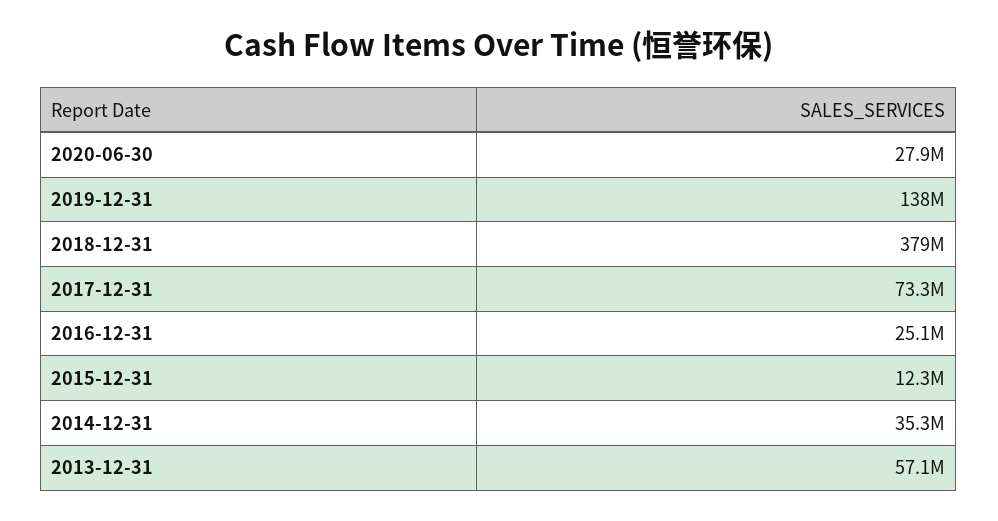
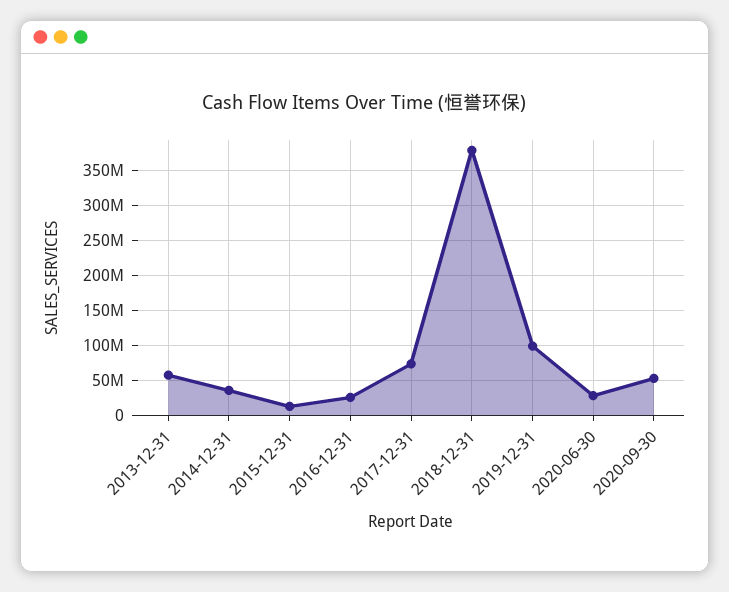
2019-12-31: 138000000 -> 100000000
2020-09-30: none -> 50000000

